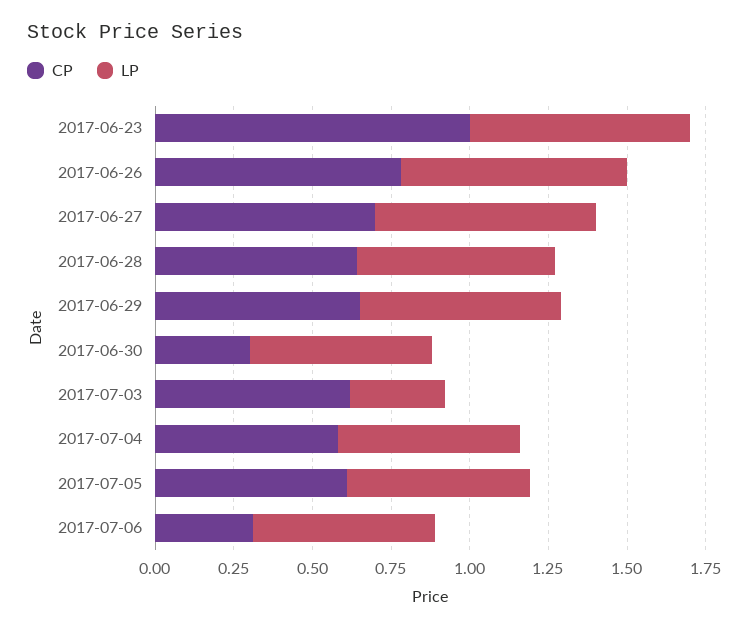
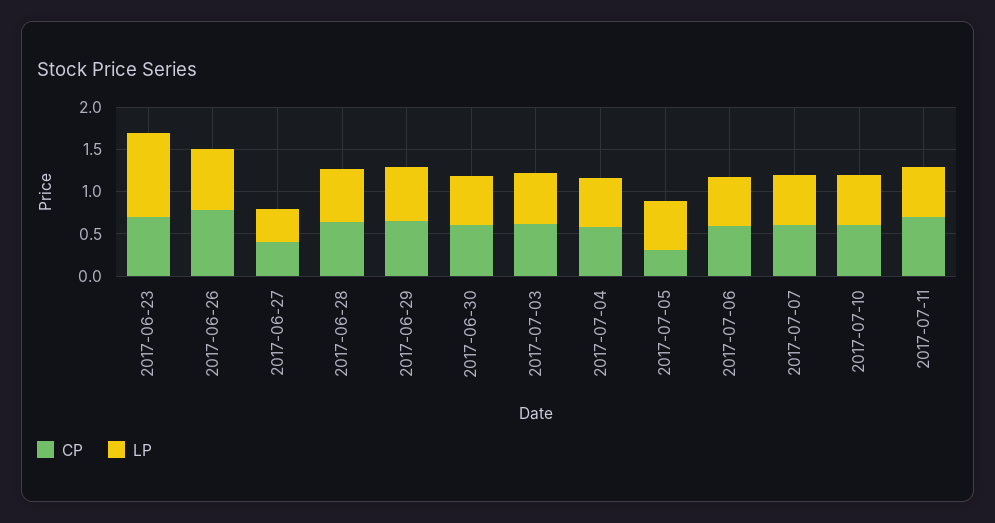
CP, 2017-06-23: 1 -> 0.7
LP, 2017-06-23: 0.7 -> 1
CP, 2017-06-27: 0.7 -> 0.4
LP, 2017-06-27: 0.7 -> 0.4
CP, 2017-06-30: 0.3 -> 0.6
LP, 2017-07-03: 0.3 -> 0.6
CP, 2017-07-05: 0.6 -> 0.3
CP, 2017-07-06: 0.3 -> 0.6
CP, 2017-07-07: none -> 0.6
LP, 2017-07-07: none -> 0.6
CP, 2017-07-10: none -> 0.6
LP, 2017-07-10: none -> 0.6
CP, 2017-07-11: none -> 0.7
LP, 2017-07-11: none -> 0.6

